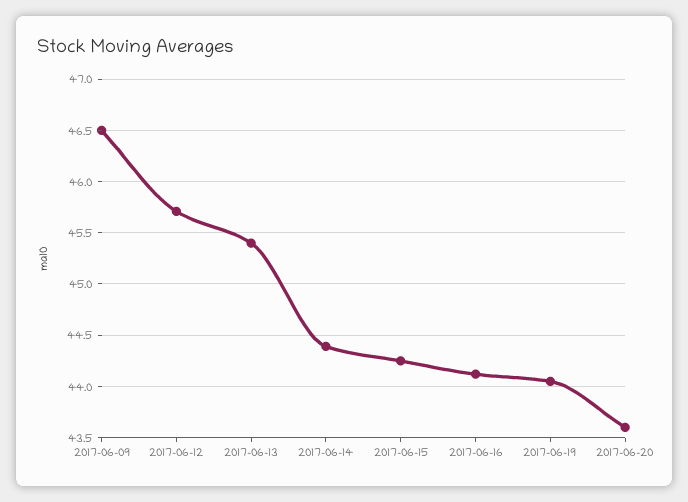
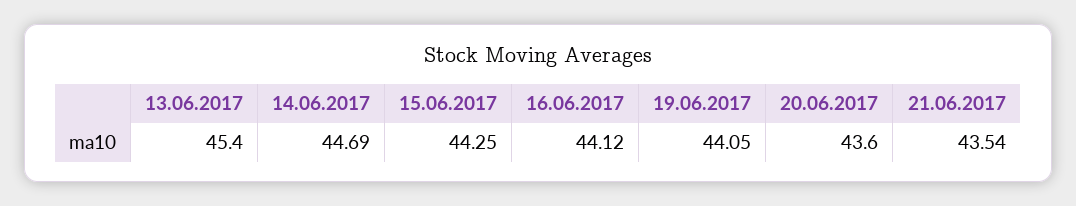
2017-06-09: 46.5 -> none
2017-06-12: 45.7 -> none
2017-06-14: 44.4 -> 44.69
21.06.2017: none -> 43.54

